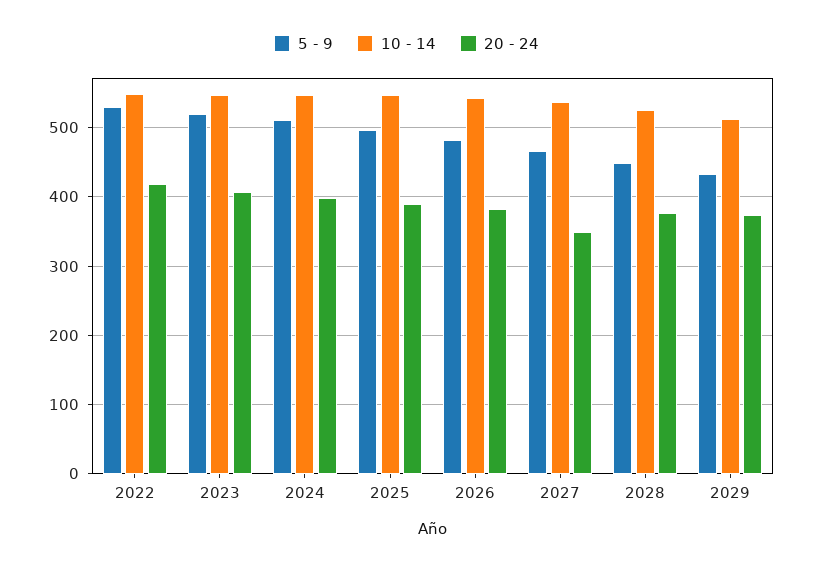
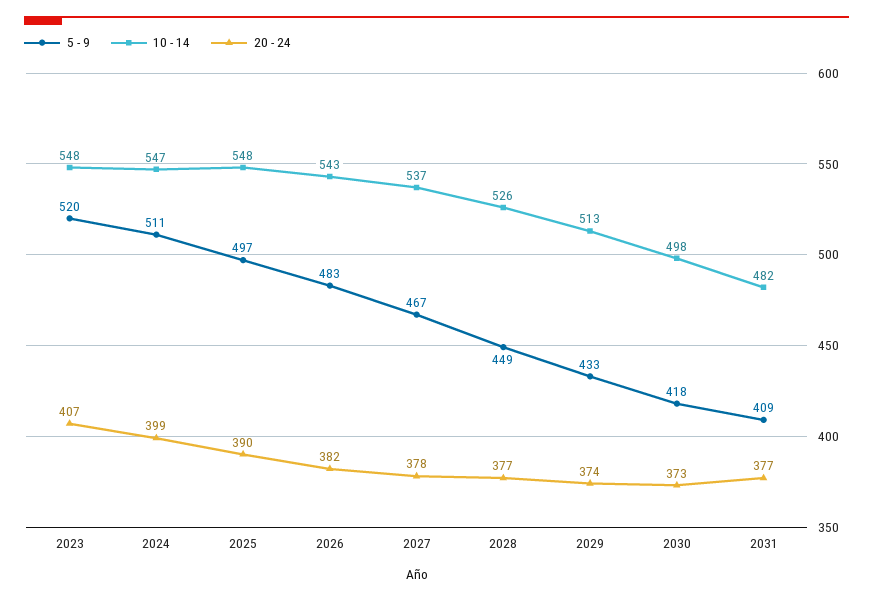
5 - 9, 2022: 530 -> none
10 - 14, 2022: 550 -> none
20 - 24, 2022: 420 -> none
20 - 24, 2027: 350 -> 378
5 - 9, 2030: none -> 418
10 - 14, 2030: none -> 498
20 - 24, 2030: none -> 373
5 - 9, 2031: none -> 409
10 - 14, 2031: none -> 482
20 - 24, 2031: none -> 377

